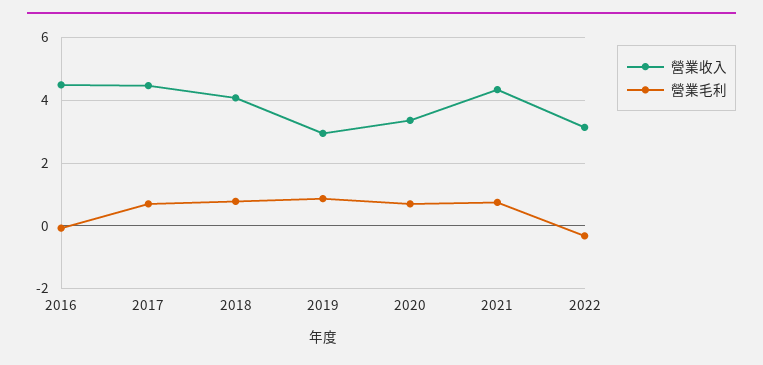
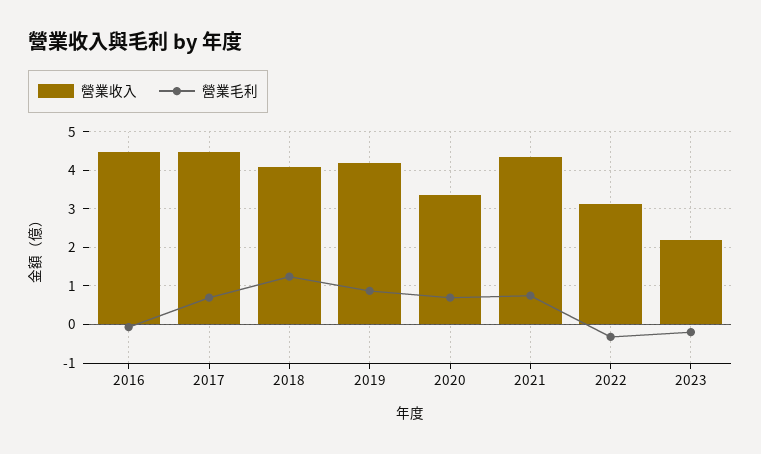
營業毛利, 2018: 0.8 -> 1.2
營業收入, 2019: 3 -> 4.2
營業收入, 2023: none -> 2.2
營業毛利, 2023: none -> -0.2

